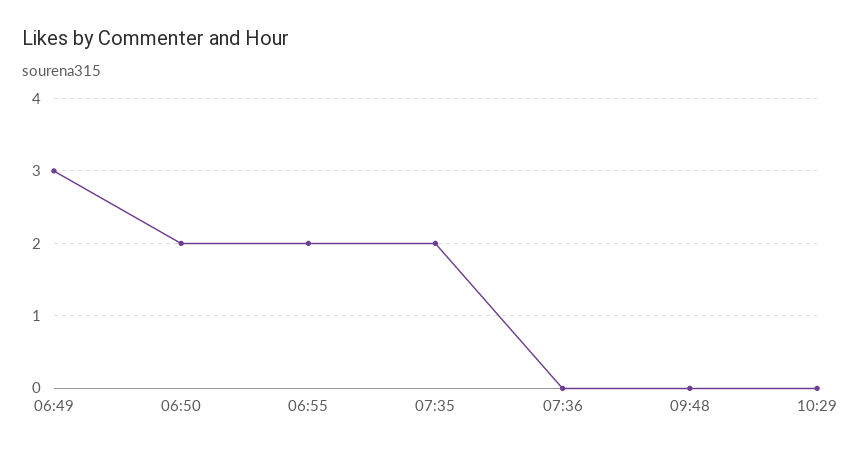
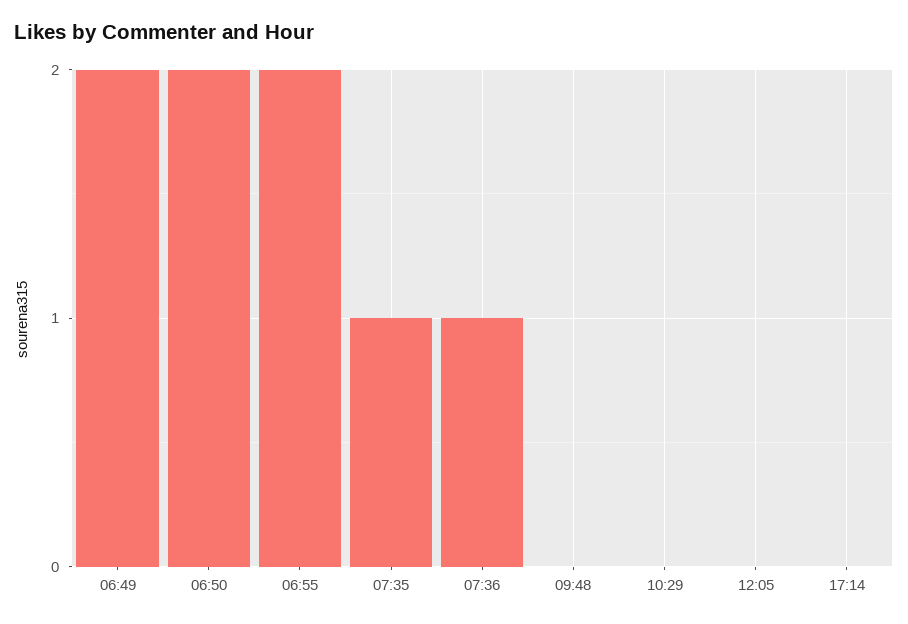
06:49: 3 -> 2
07:35: 2 -> 1
07:36: 0 -> 1
12:05: none -> 0
17:14: none -> 0

